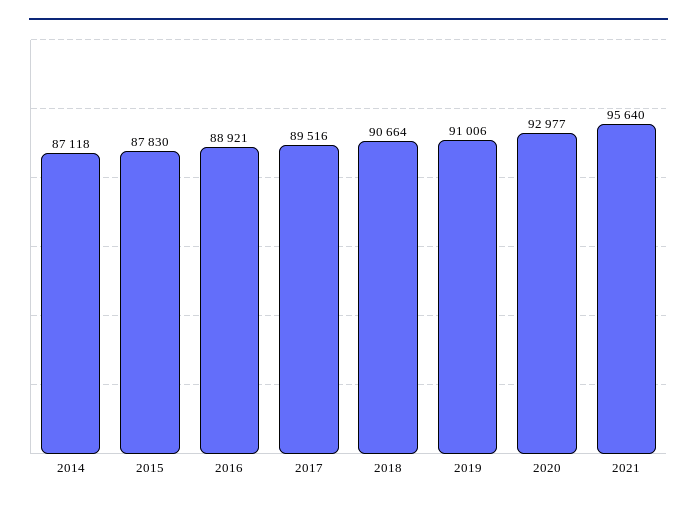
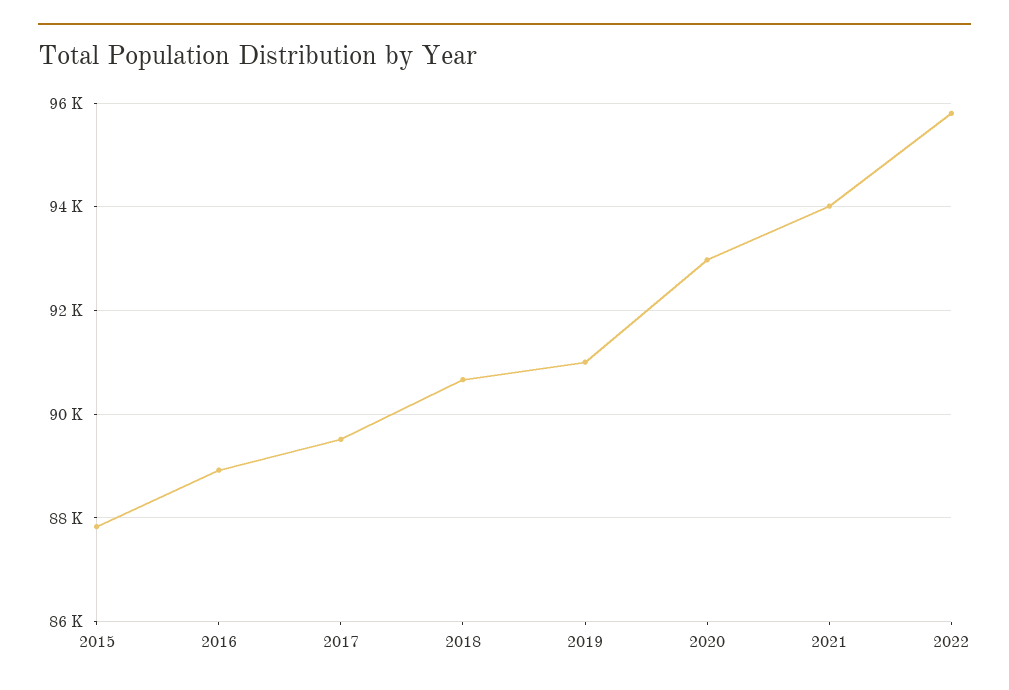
2014: 87118 -> none
2021: 95640 -> 94000
2022: none -> 95800

